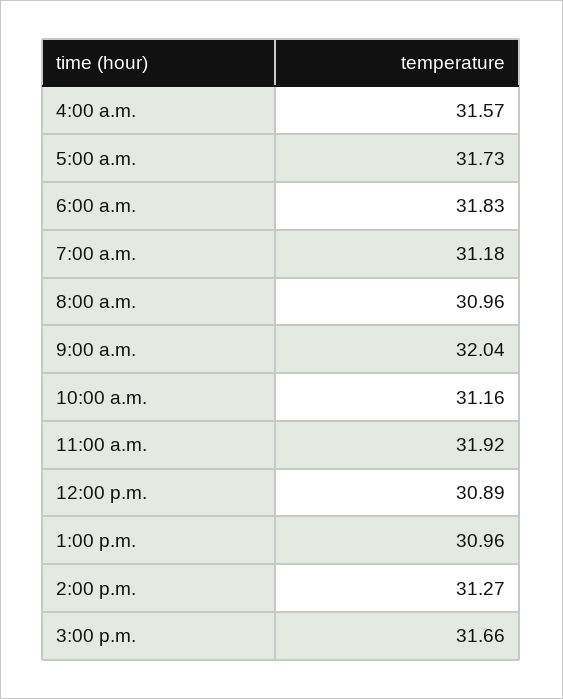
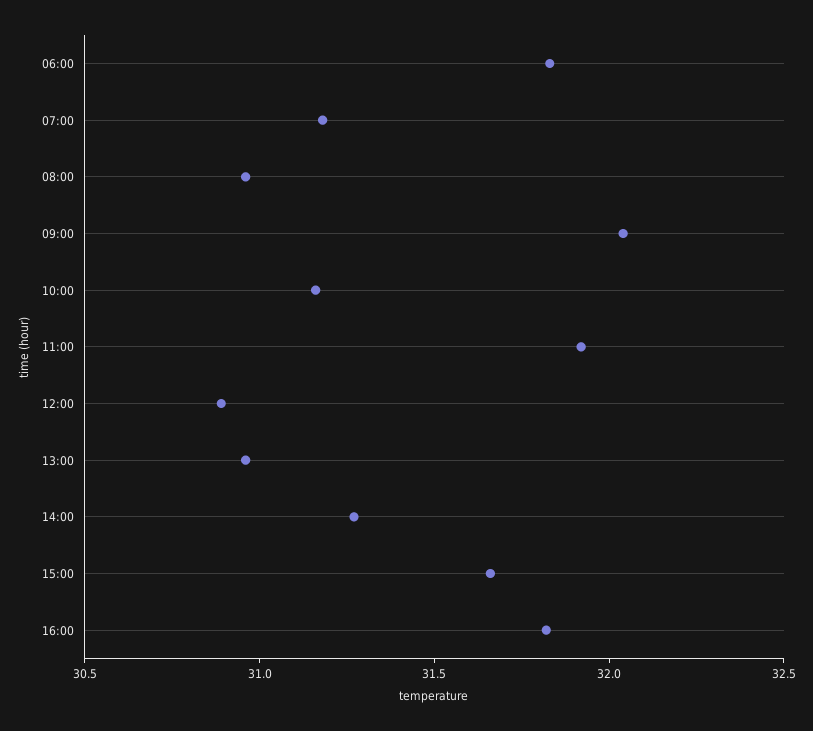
4:00 a.m.: 31.57 -> none
5:00 a.m.: 31.73 -> none
16:00: none -> 31.8

